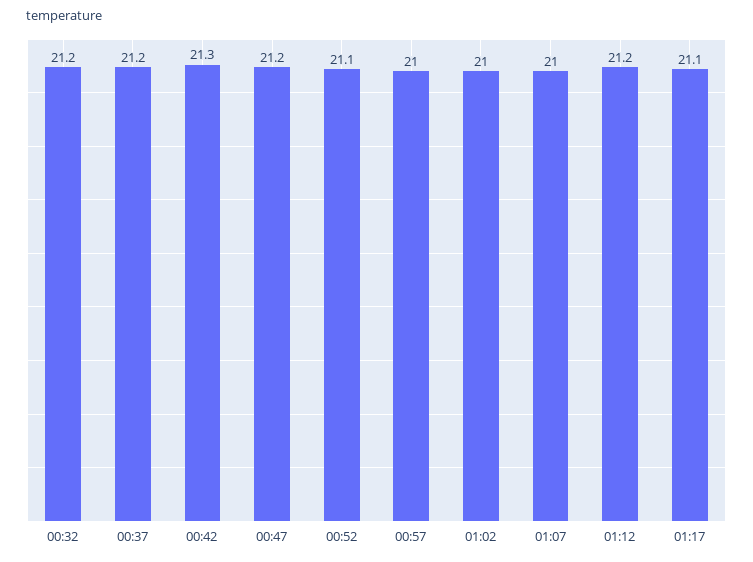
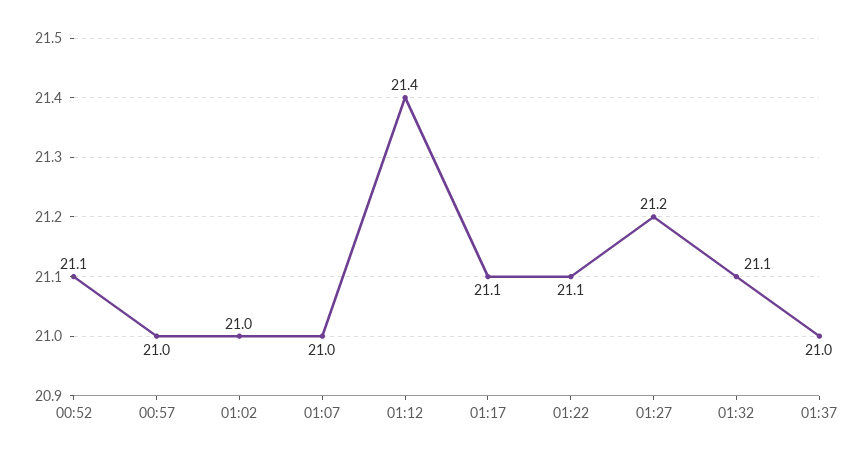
00:32: 21.2 -> none
00:37: 21.2 -> none
00:42: 21.3 -> none
00:47: 21.2 -> none
01:12: 21.2 -> 21.4
01:22: none -> 21.1
01:27: none -> 21.2
01:32: none -> 21.1
01:37: none -> 21

